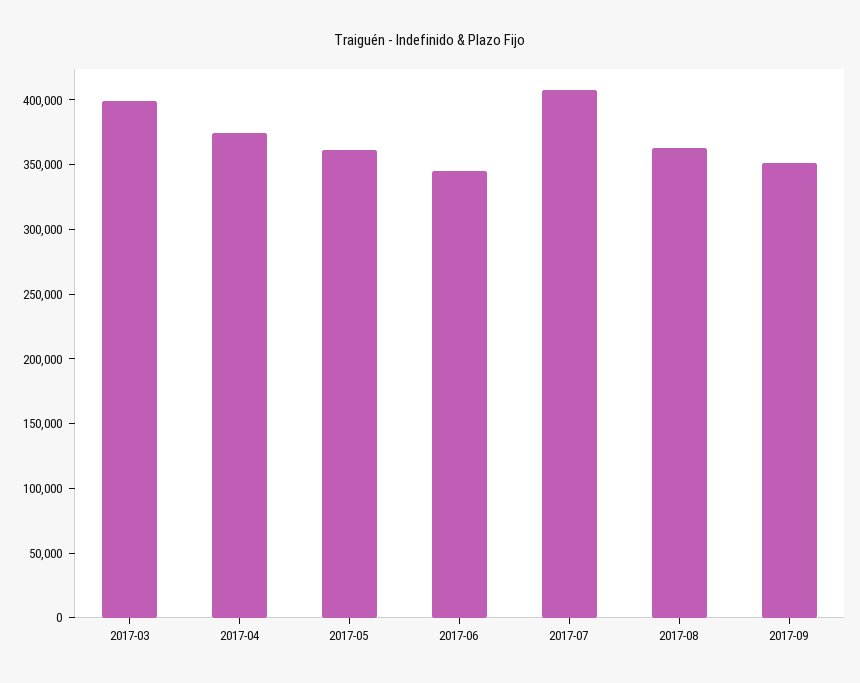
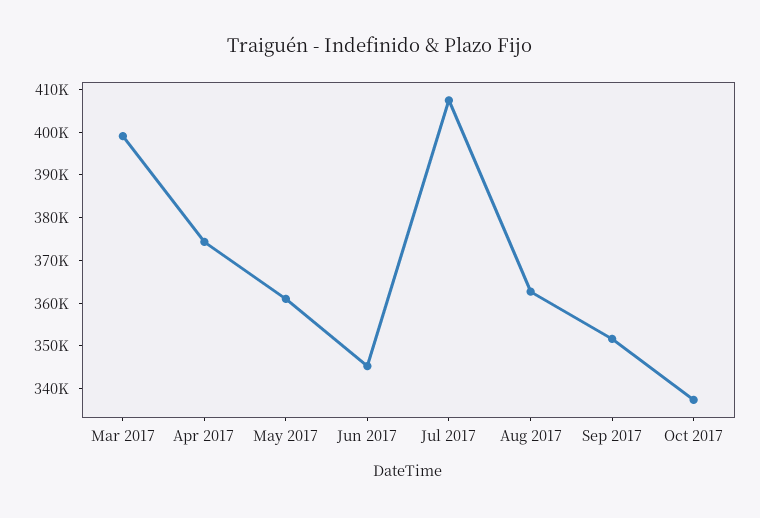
Oct 2017: none -> 338000

